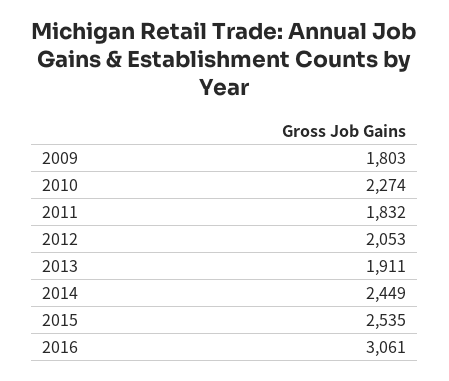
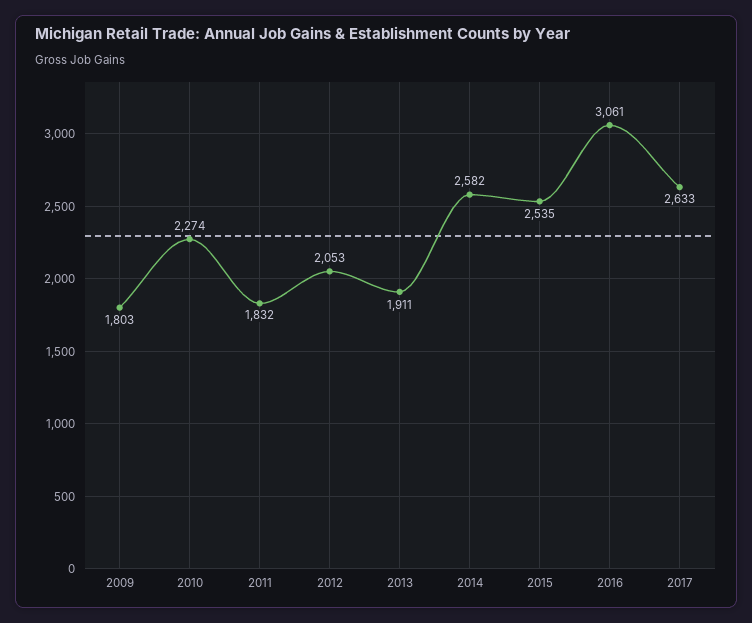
2014: 2449 -> 2582
2017: none -> 2633

